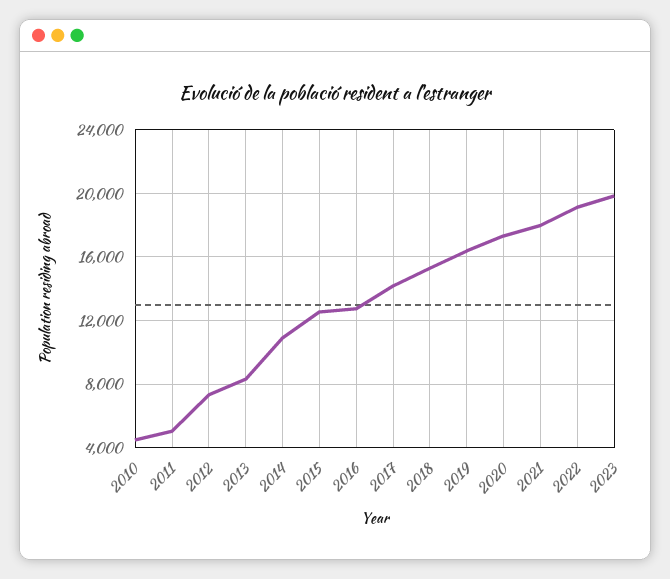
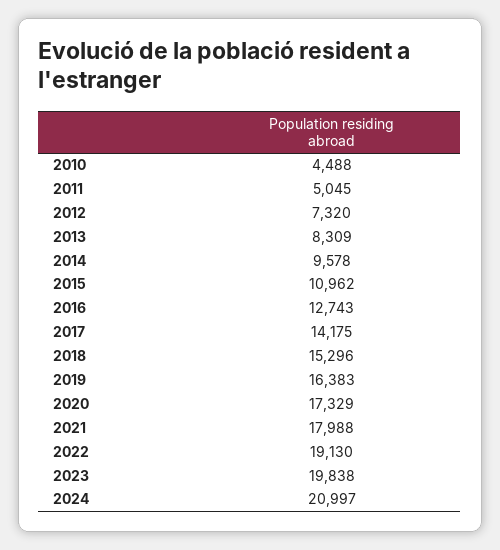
2014: 11000 -> 9578
2015: 12500 -> 10962
2024: none -> 20997

